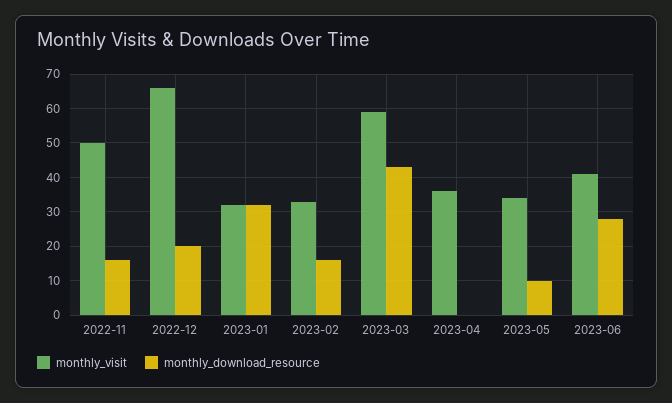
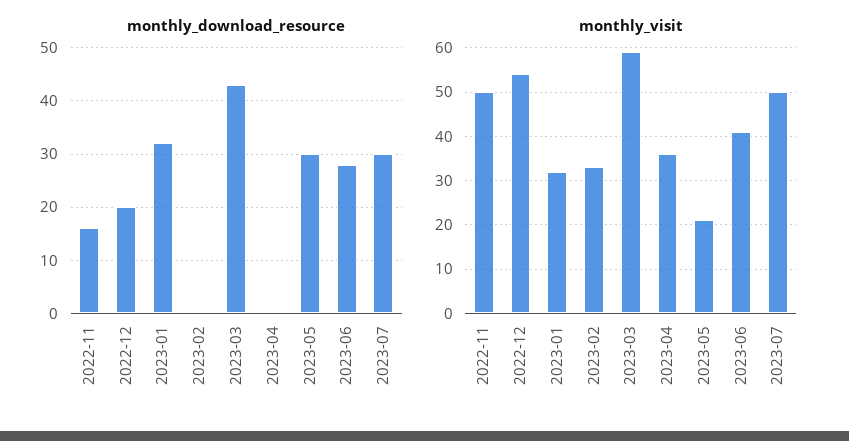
monthly_visit, 2022-12: 65 -> 55
monthly_download_resource, 2023-02: 15 -> 0
monthly_visit, 2023-05: 35 -> 20
monthly_download_resource, 2023-05: 10 -> 30
monthly_download_resource, 2023-07: none -> 30
monthly_visit, 2023-07: none -> 50

